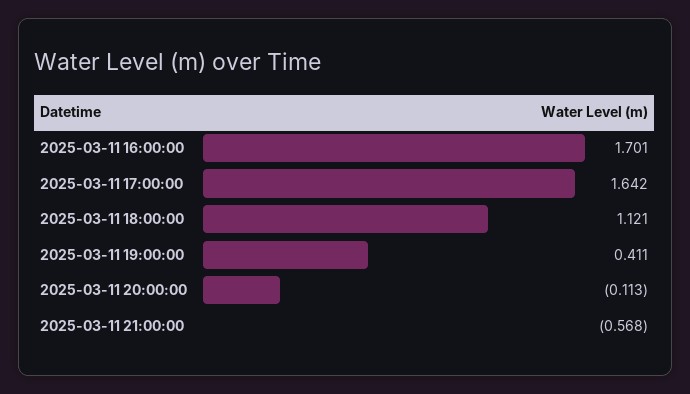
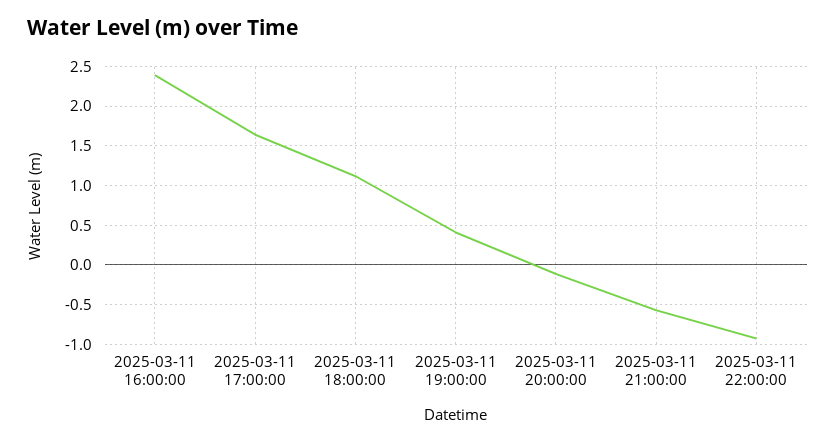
2025-03-11 16:00:00: 1.701 -> 2.4
2025-03-11 22:00:00: none -> -0.9

